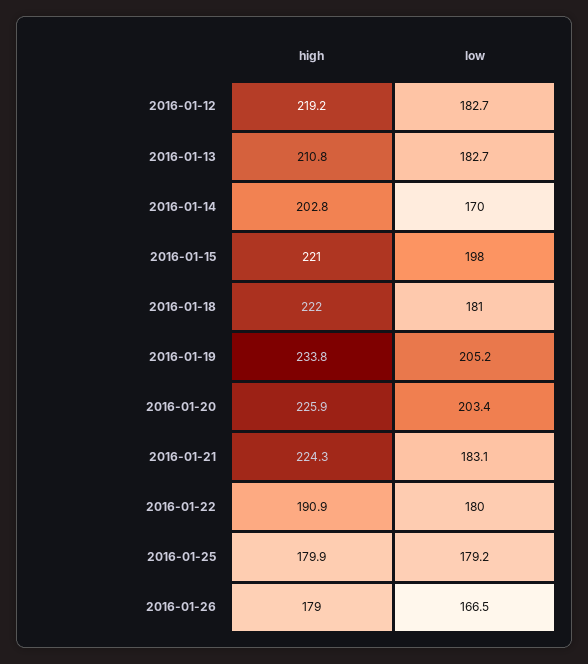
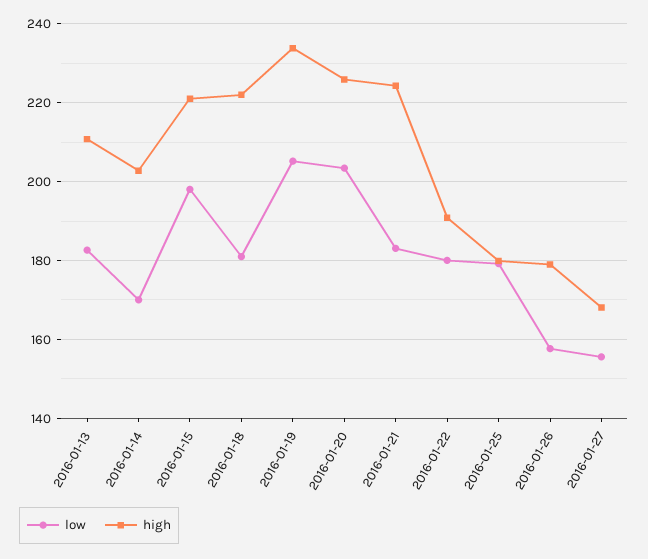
high, 2016-01-12: 219.2 -> none
low, 2016-01-12: 182.7 -> none
low, 2016-01-26: 166.5 -> 158
low, 2016-01-27: none -> 156
high, 2016-01-27: none -> 168

